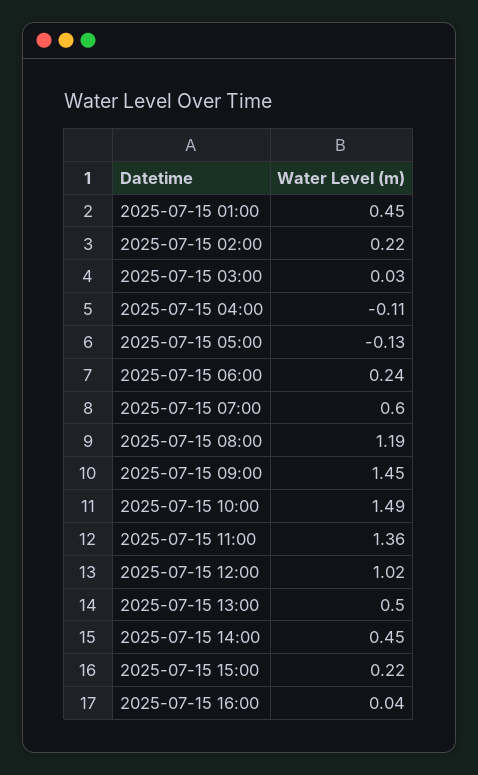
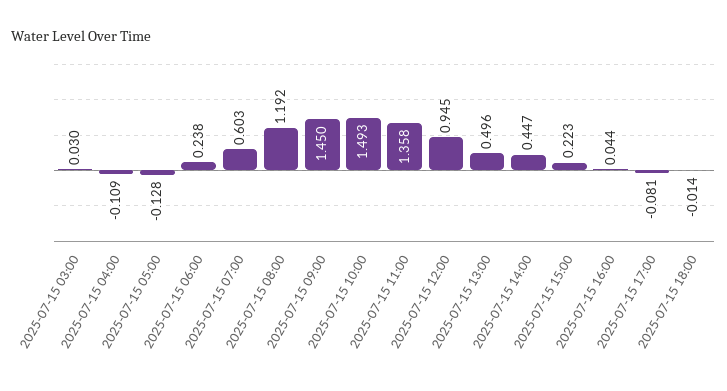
2025-07-15 01:00: 0.45 -> none
2025-07-15 02:00: 0.22 -> none
2025-07-15 12:00: 1.02 -> 0.945
2025-07-15 17:00: none -> -0.081
2025-07-15 18:00: none -> -0.014

